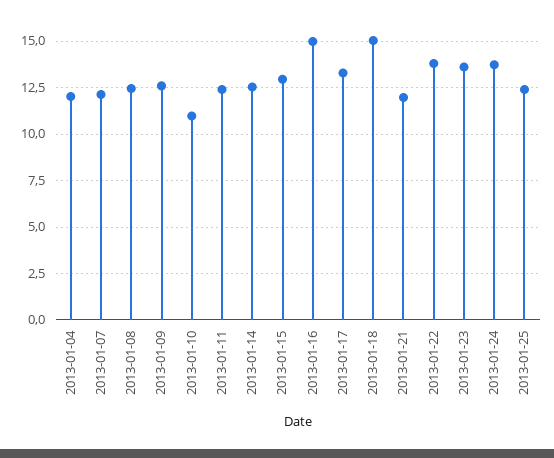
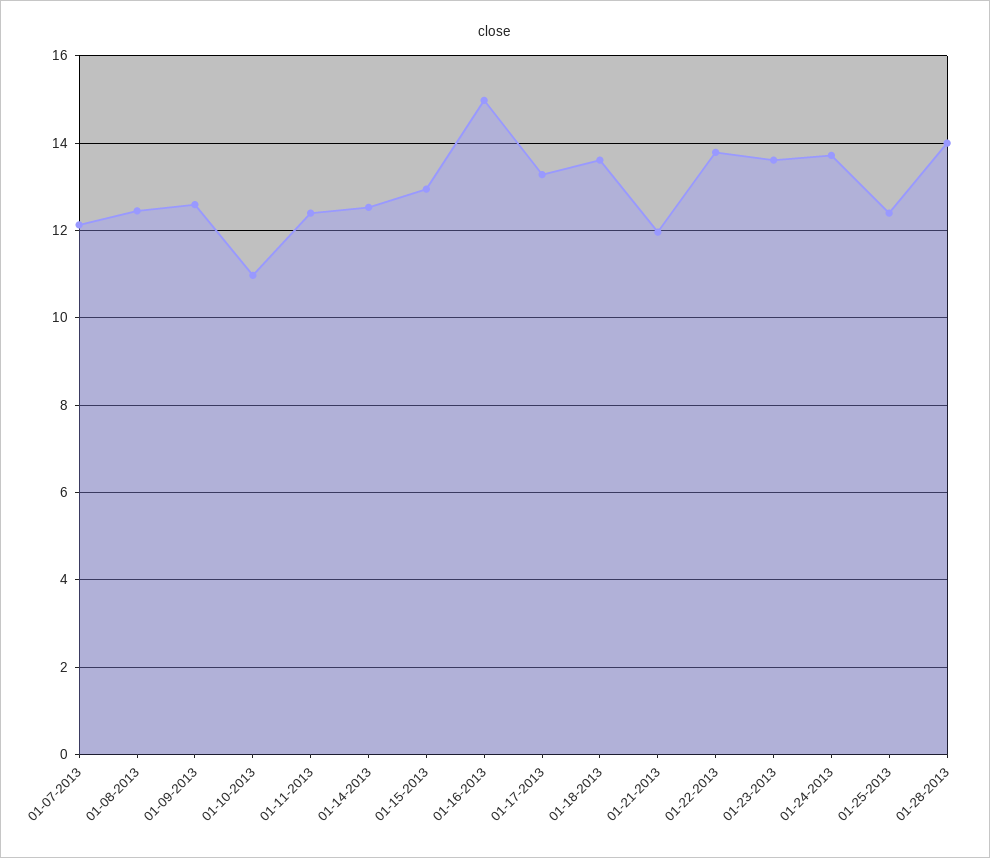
2013-01-04: 12 -> none
2013-01-18: 15 -> 13.6
01-28-2013: none -> 14

